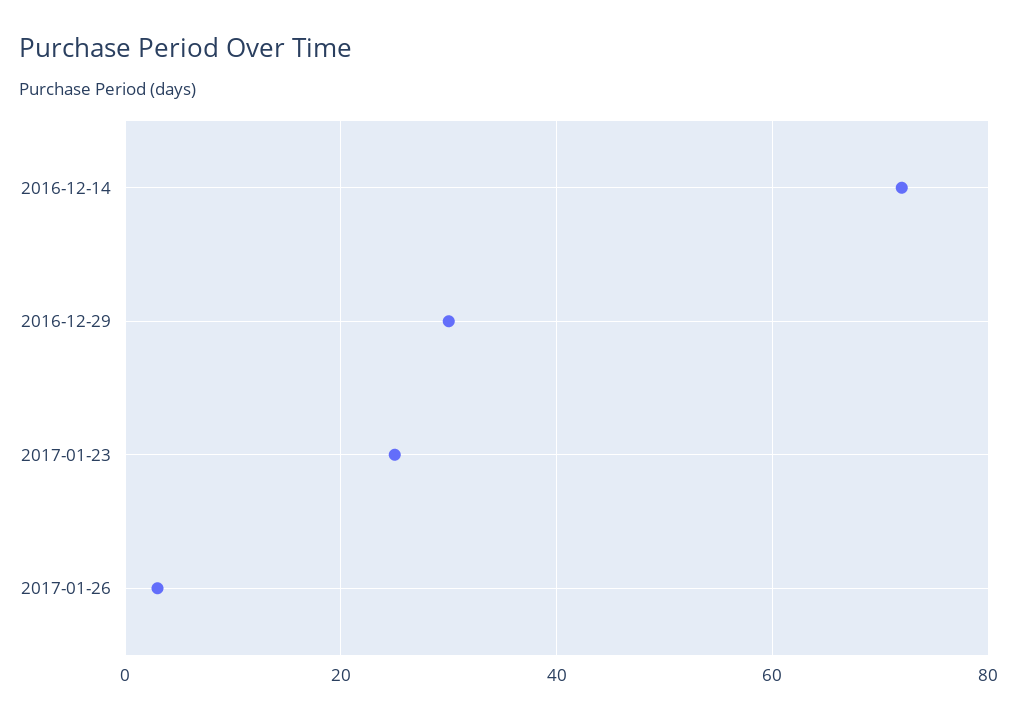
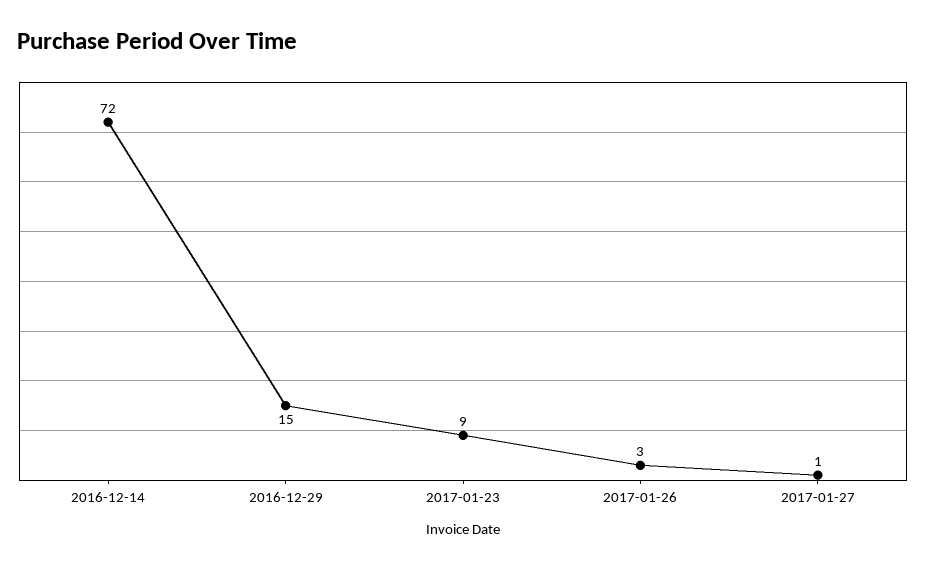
2016-12-29: 30 -> 15
2017-01-23: 25 -> 9
2017-01-27: none -> 1

